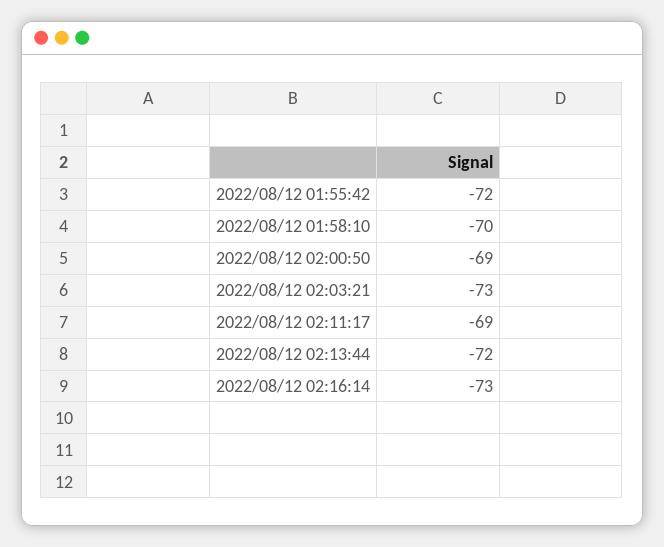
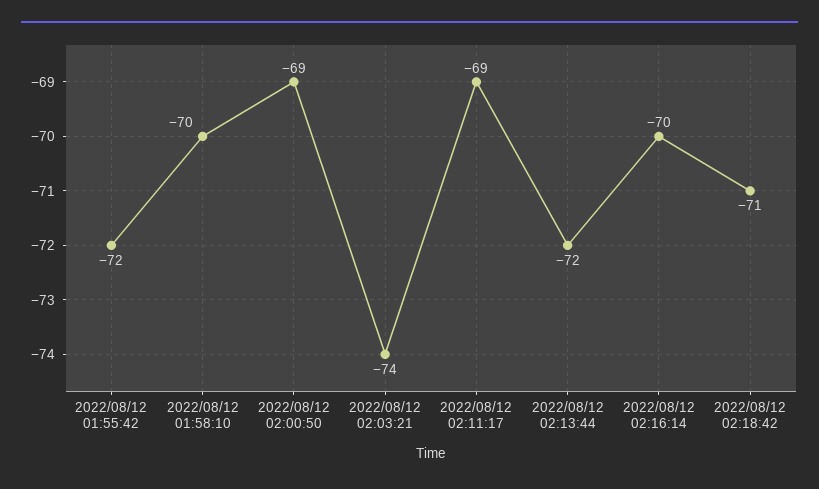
2022/08/12 02:03:21: -73 -> -74
2022/08/12 02:16:14: -73 -> -70
2022/08/12 02:18:42: none -> -71

